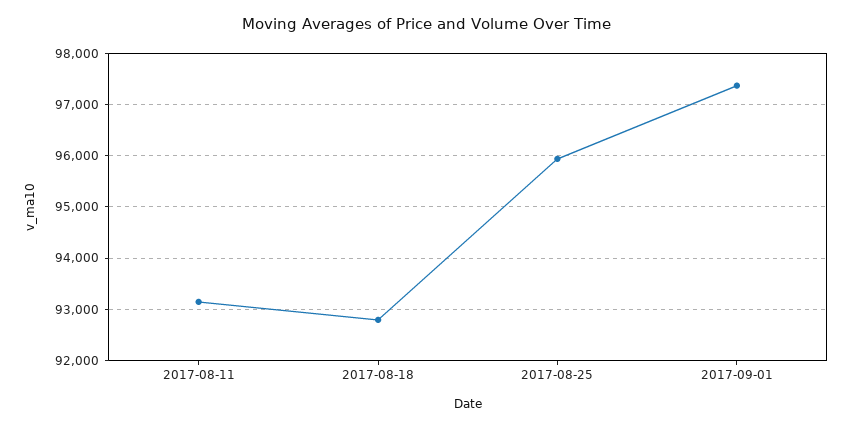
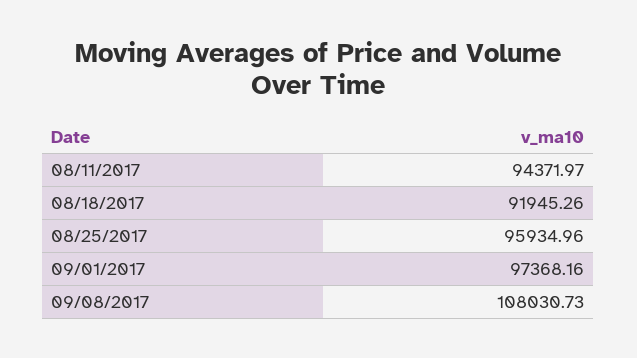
2017-08-11: 93200 -> 94371.97
2017-08-18: 92800 -> 91945.26
09/08/2017: none -> 108030.73

